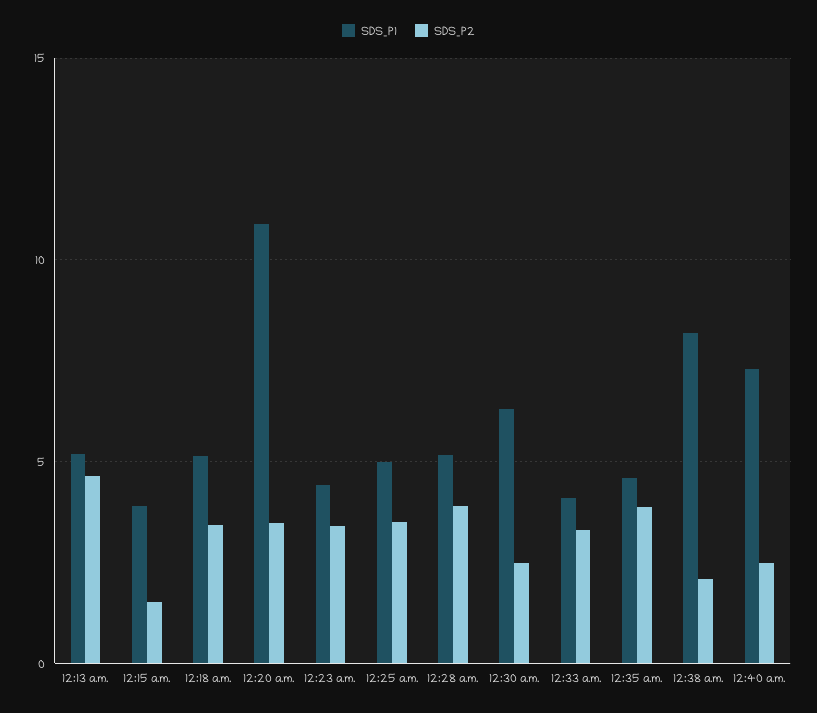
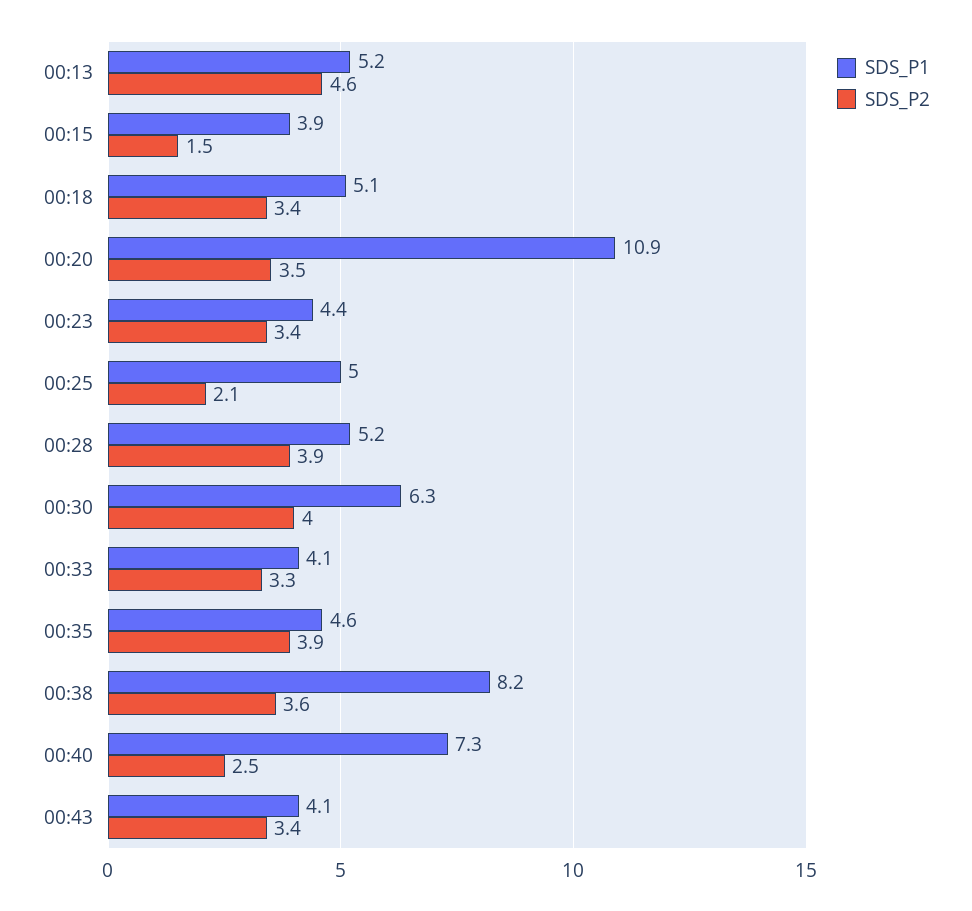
SDS_P2, 12:25 a.m.: 3.5 -> 2.1
SDS_P2, 12:30 a.m.: 2.5 -> 4
SDS_P2, 12:38 a.m.: 2 -> 3.6
SDS_P1, 00:43: none -> 4.1
SDS_P2, 00:43: none -> 3.4

